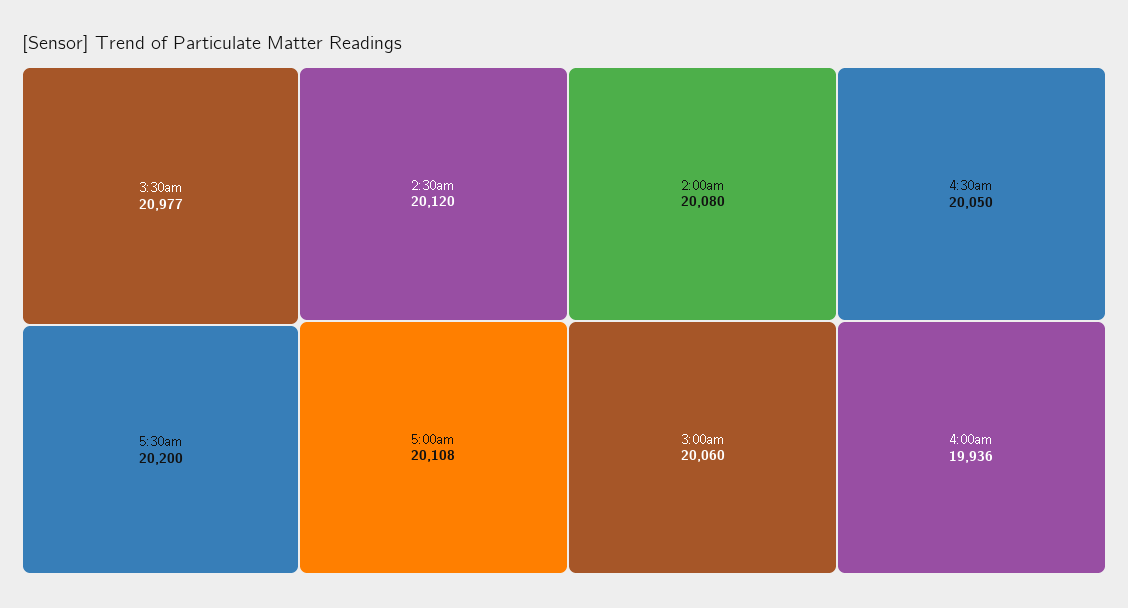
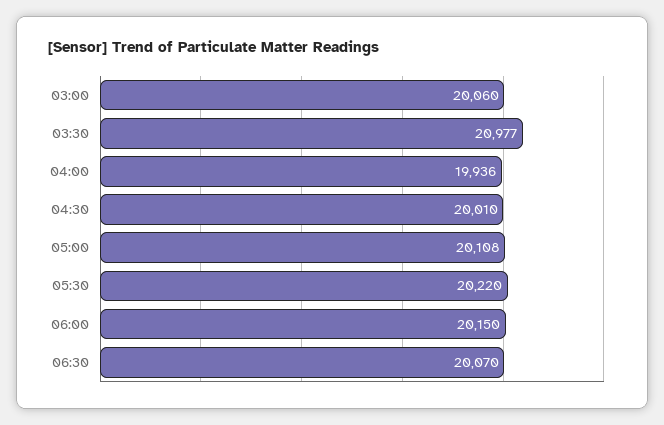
5:30am: 20200 -> 20220
2:30am: 20120 -> none
2:00am: 20080 -> none
4:30am: 20050 -> 20010
06:00: none -> 20150
06:30: none -> 20070

